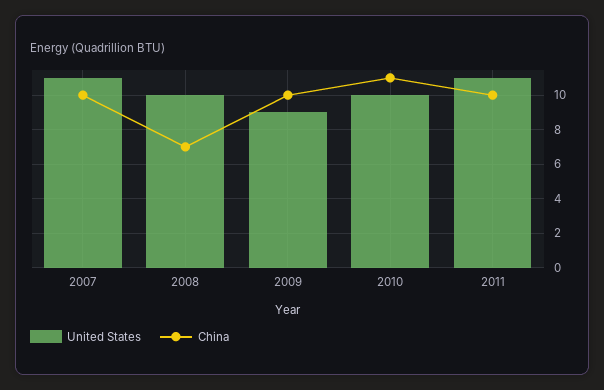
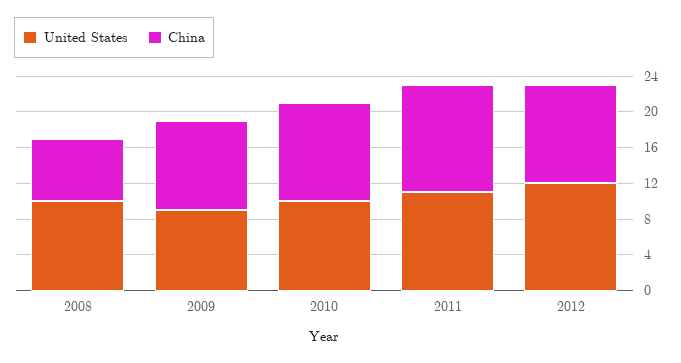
United States, 2007: 11 -> none
China, 2007: 10 -> none
China, 2011: 10 -> 12
United States, 2012: none -> 12
China, 2012: none -> 11

